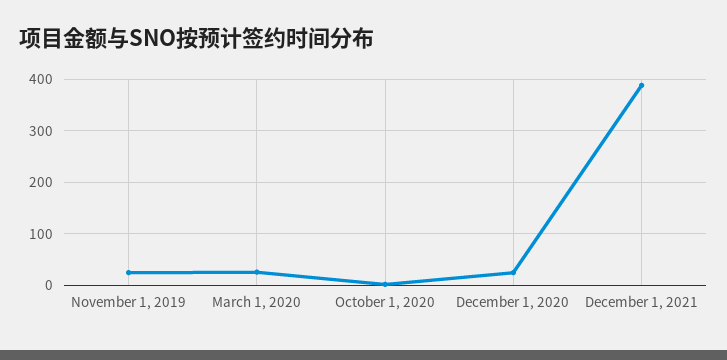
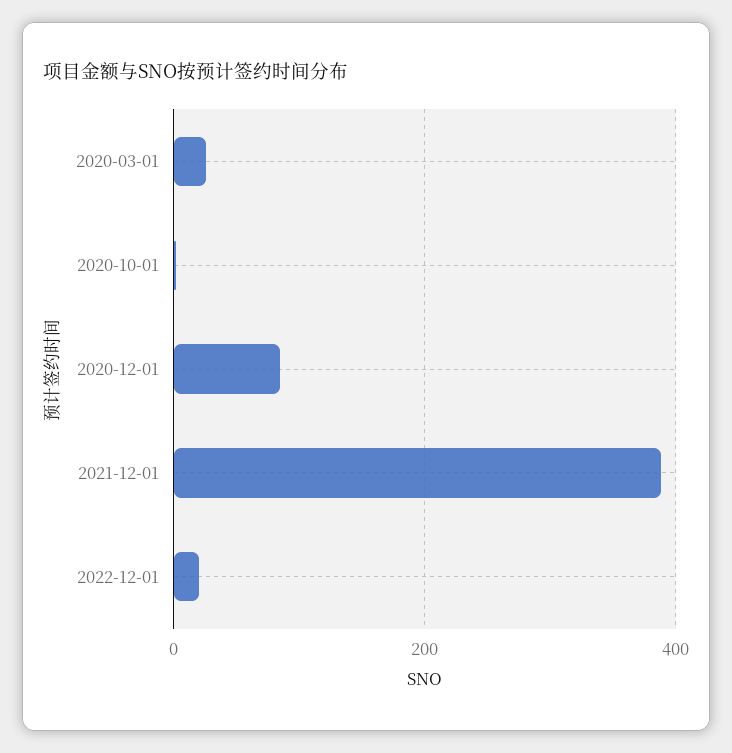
November 1, 2019: 20 -> none
December 1, 2020: 20 -> 80
2022-12-01: none -> 20

